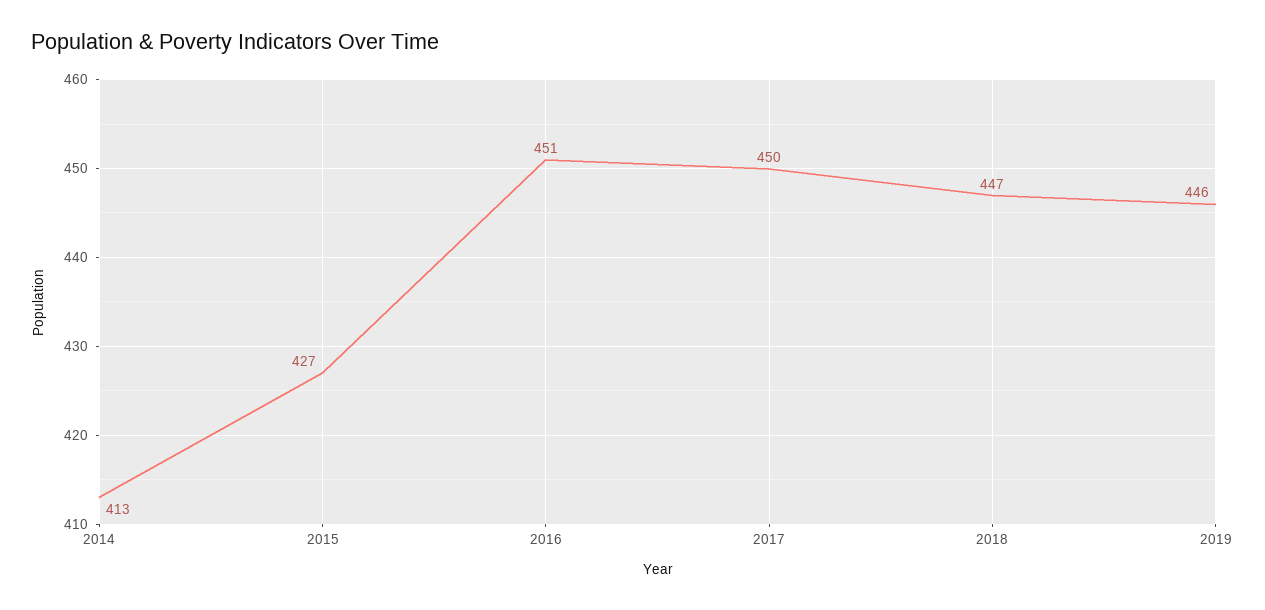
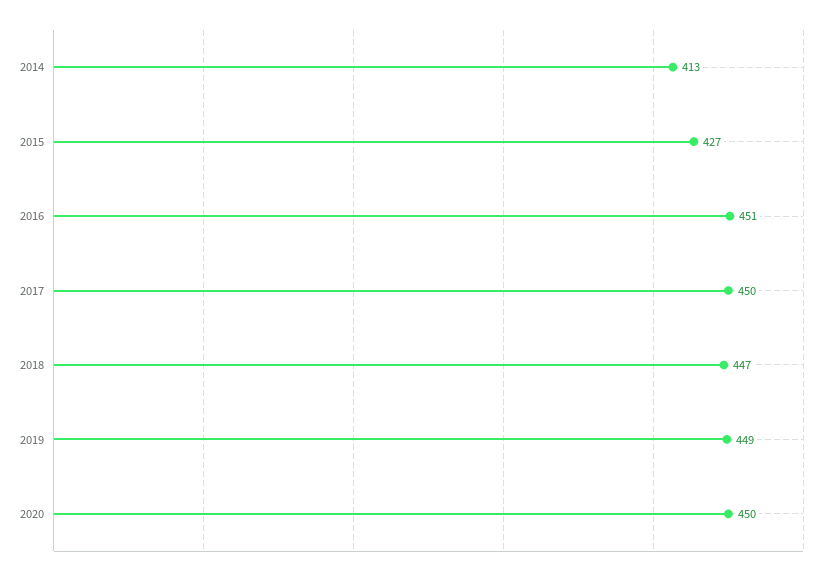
2019: 446 -> 449
2020: none -> 450

